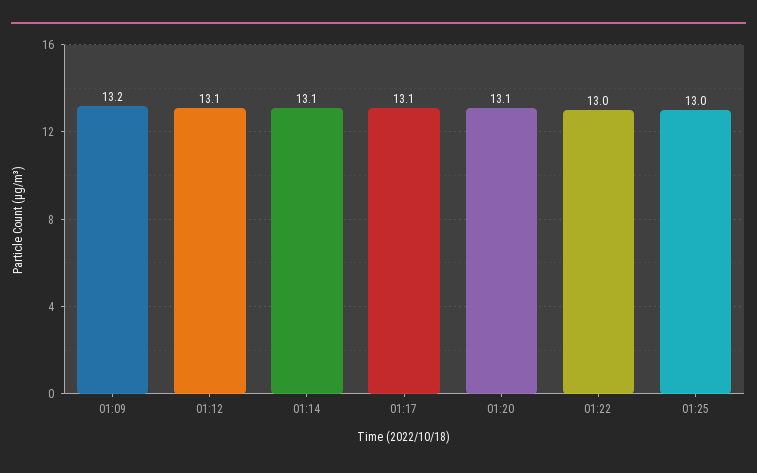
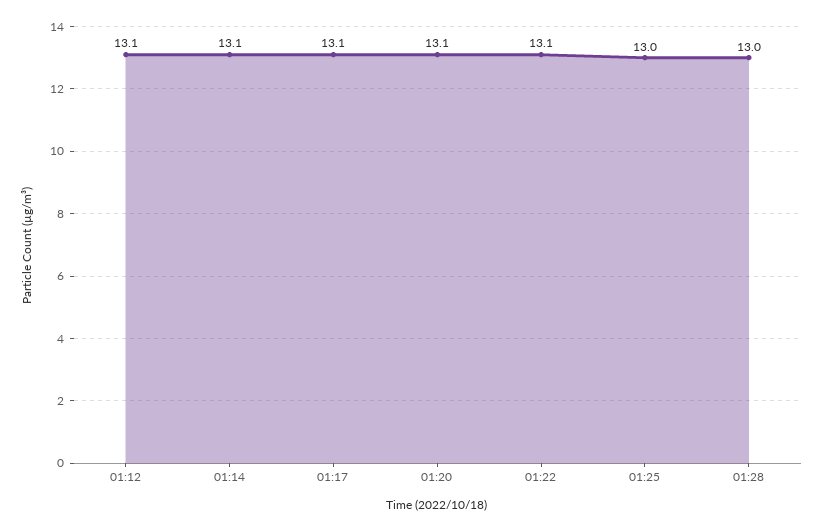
01:09: 13.2 -> none
01:22: 13 -> 13.1
01:28: none -> 13

